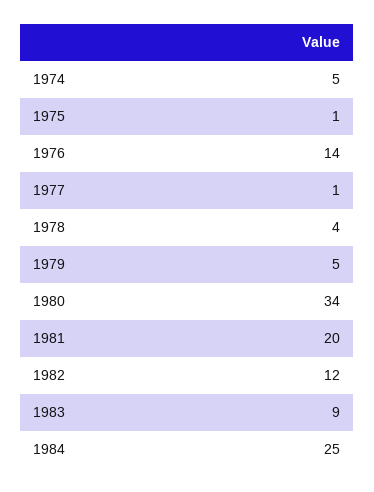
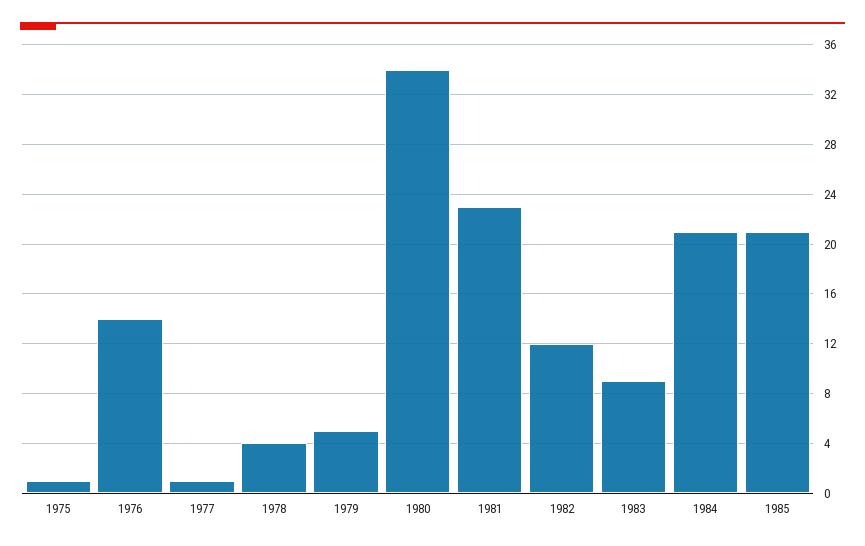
1974: 5 -> none
1981: 20 -> 23
1984: 25 -> 21
1985: none -> 21

